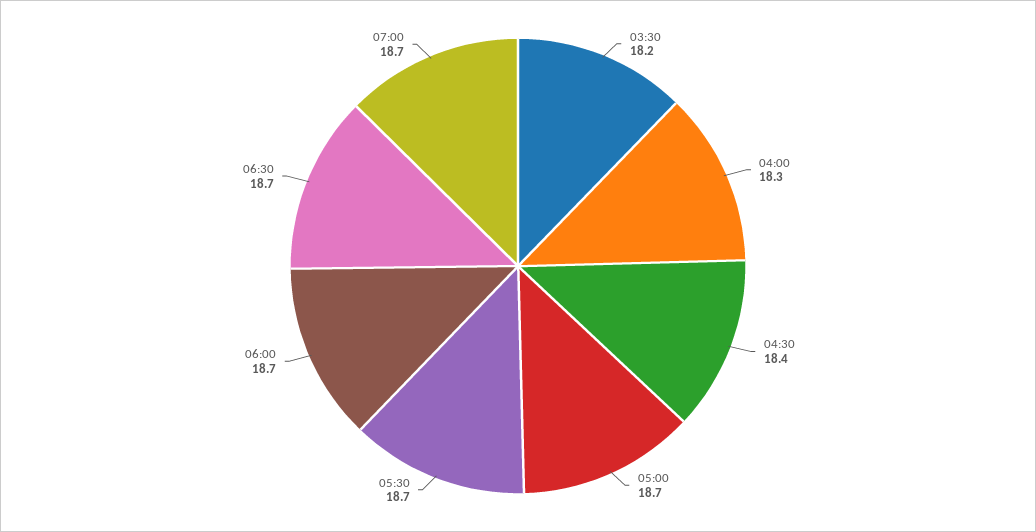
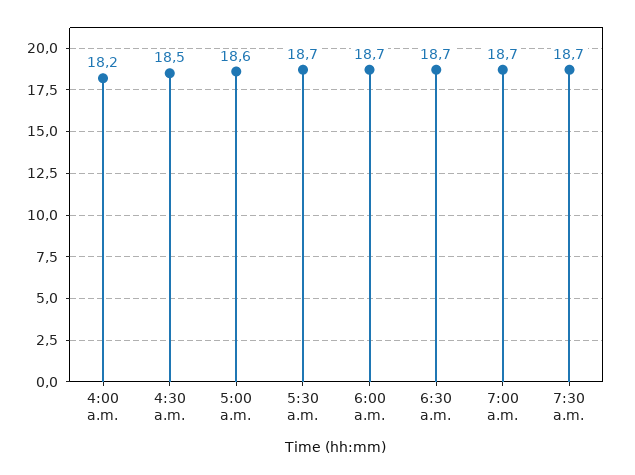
03:30: 18.2 -> none
04:00: 18.3 -> 18.2
04:30: 18.4 -> 18.5
05:00: 18.7 -> 18.6
7:30 a.m.: none -> 18.7

